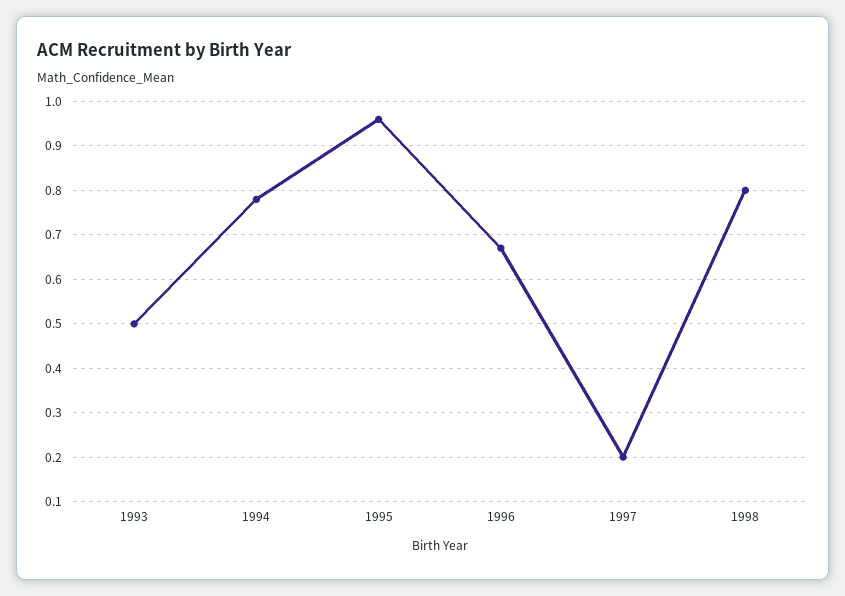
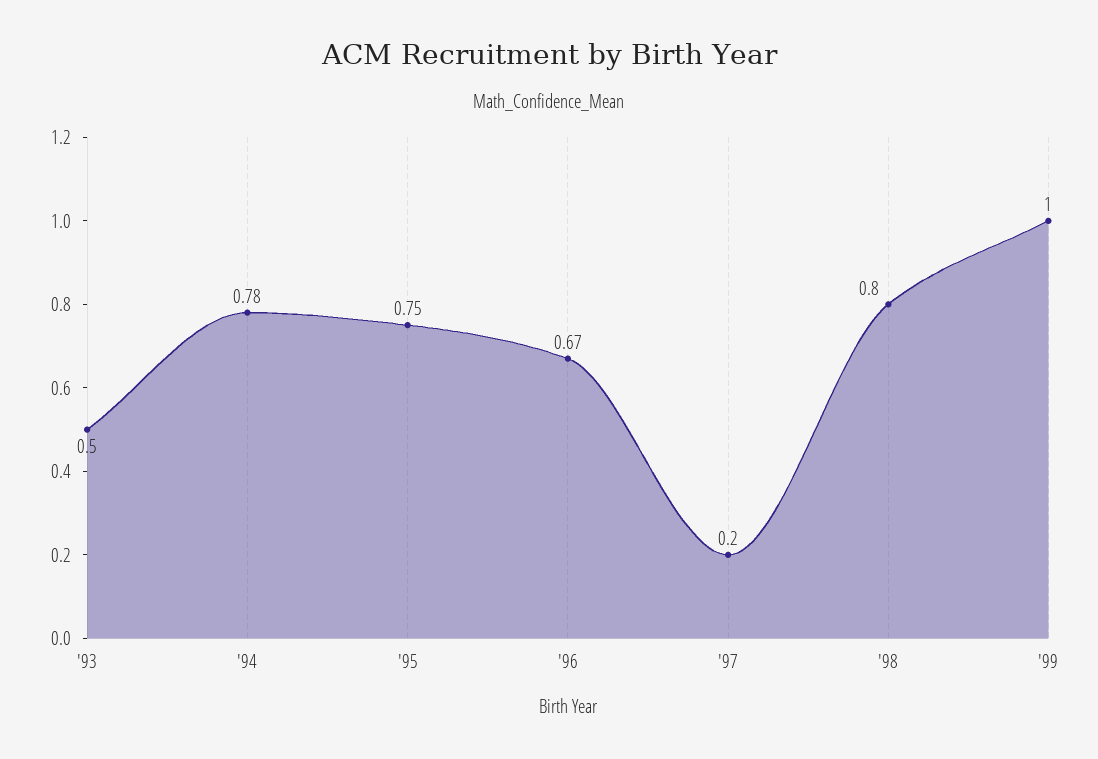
1995: 0.95 -> 0.75
'99: none -> 1

